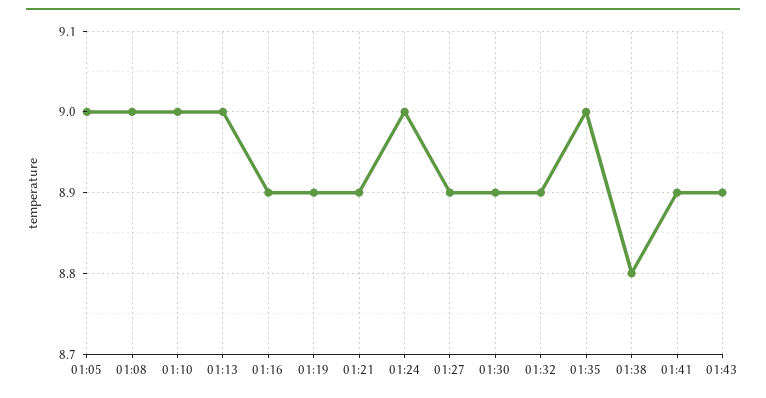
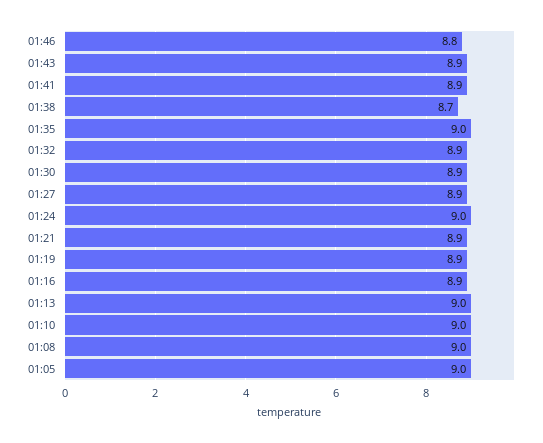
01:38: 8.8 -> 8.7
01:46: none -> 8.8

